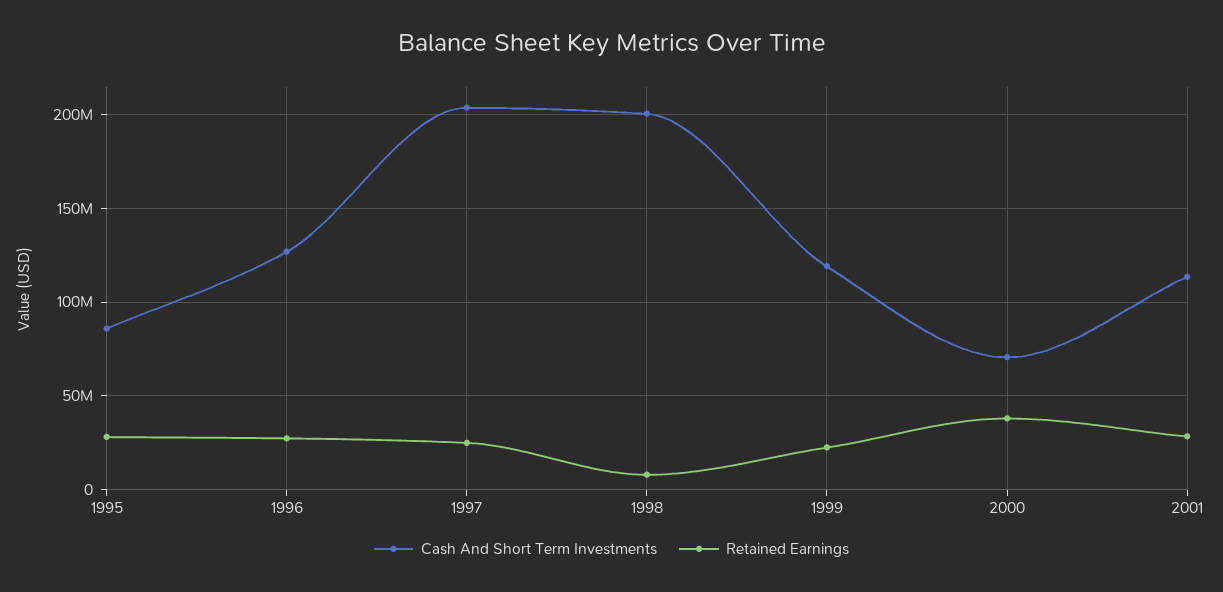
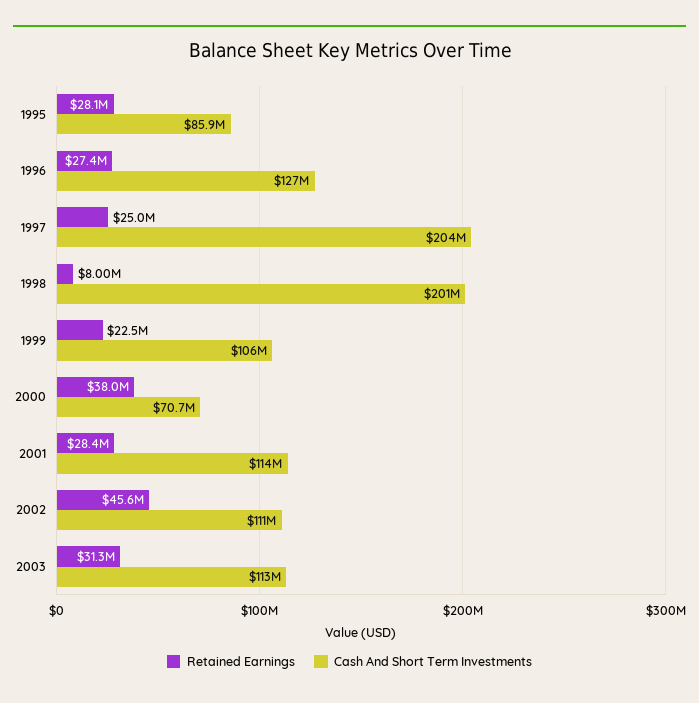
Cash And Short Term Investments, 1999: 120000000 -> 106000000
Retained Earnings, 2002: none -> 45600000
Cash And Short Term Investments, 2002: none -> 111000000
Retained Earnings, 2003: none -> 31300000
Cash And Short Term Investments, 2003: none -> 113000000

